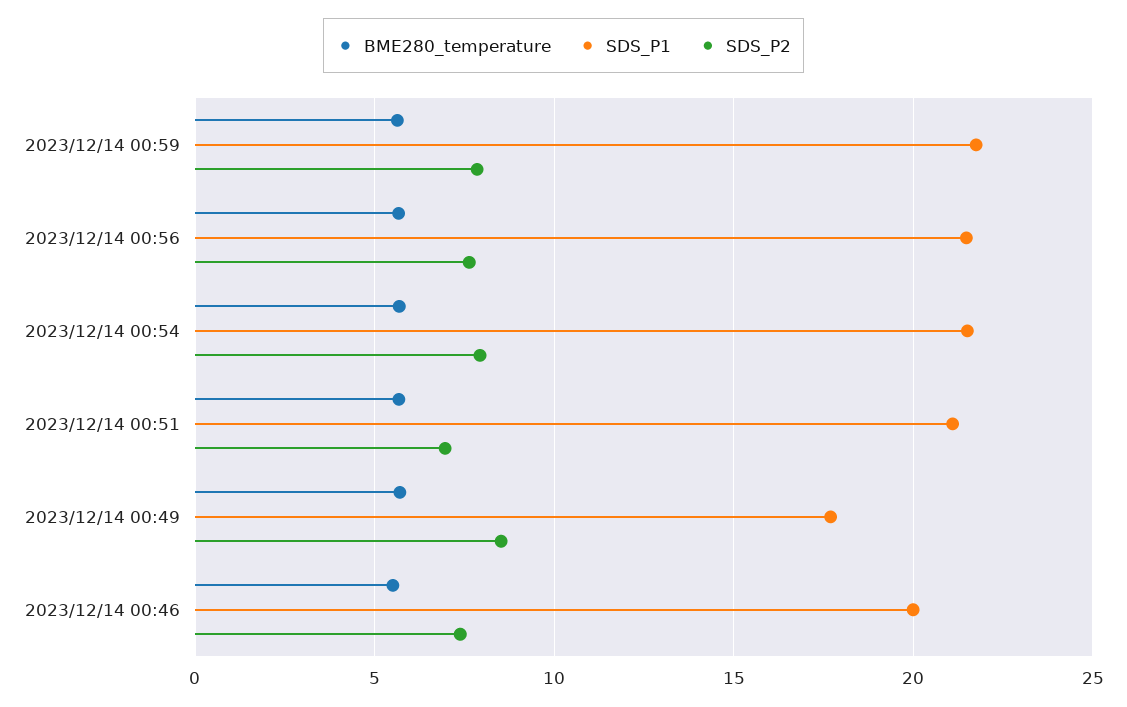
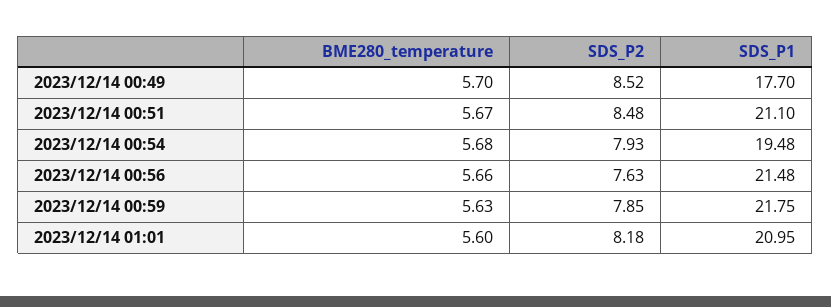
SDS_P1, 2023/12/14 00:54: 21.5 -> 19.48
SDS_P2, 2023/12/14 00:51: 7 -> 8.48
BME280_temperature, 2023/12/14 00:46: 5.5 -> none
SDS_P1, 2023/12/14 00:46: 20 -> none
SDS_P2, 2023/12/14 00:46: 7.5 -> none
BME280_temperature, 2023/12/14 01:01: none -> 5.6
SDS_P2, 2023/12/14 01:01: none -> 8.18
SDS_P1, 2023/12/14 01:01: none -> 20.95

